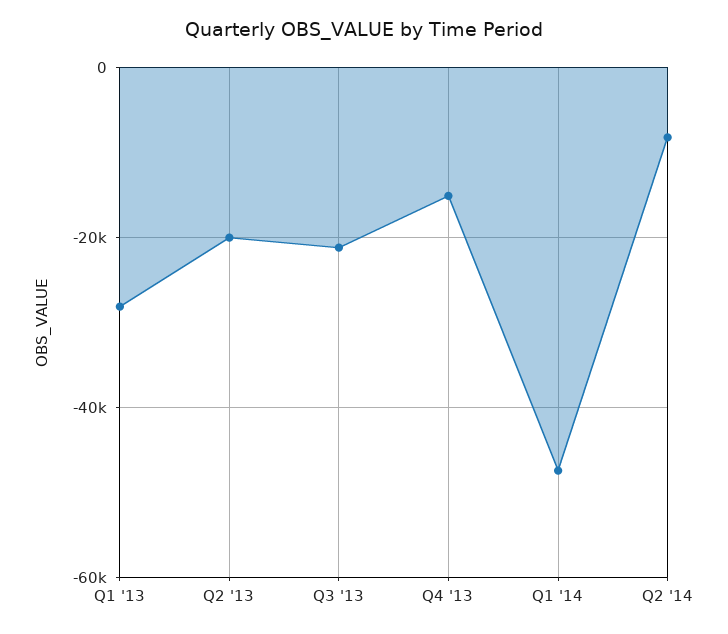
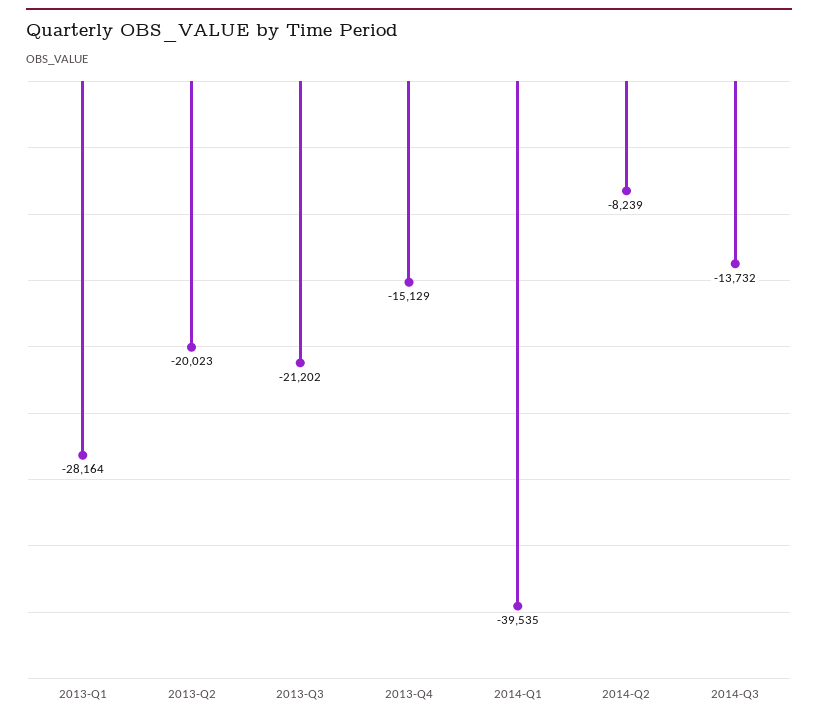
Q1 '14: -48000 -> -39535
2014-Q3: none -> -13732

